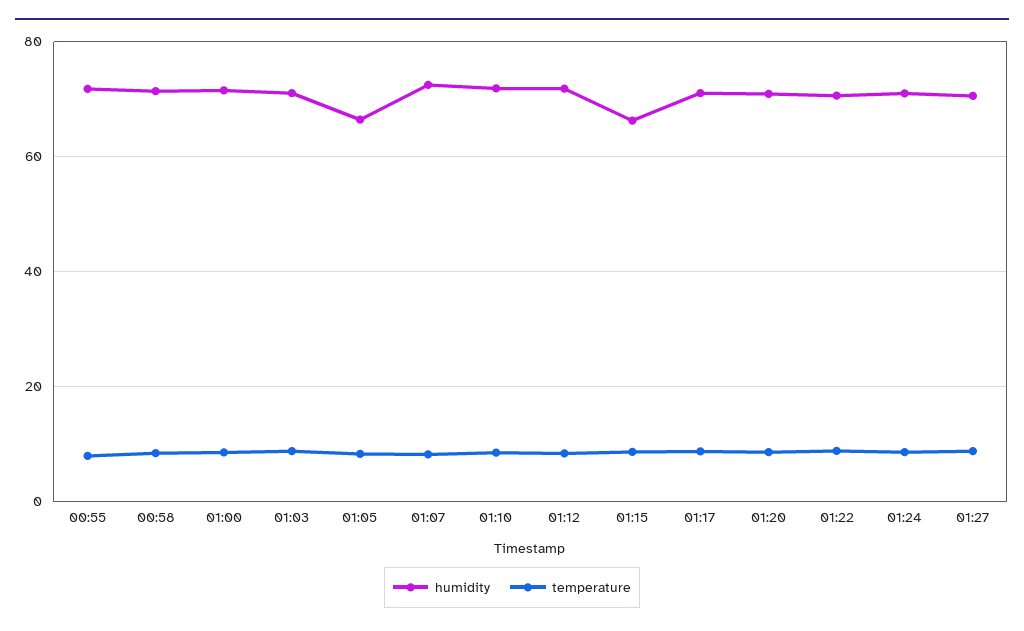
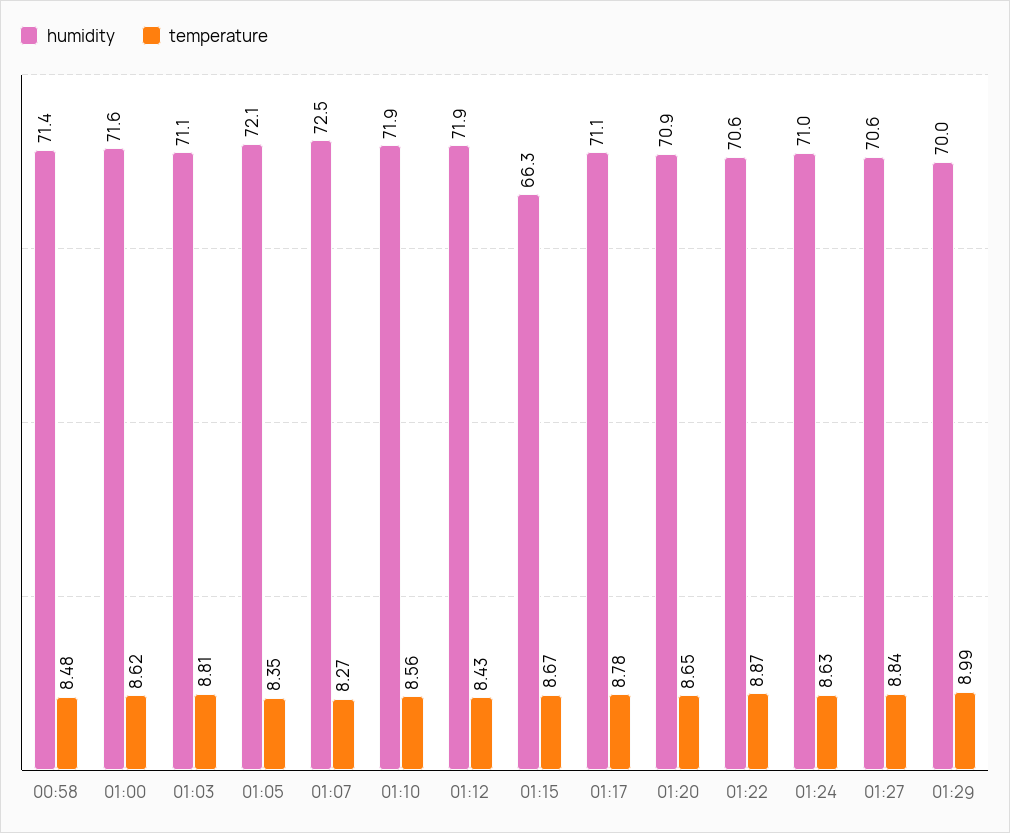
humidity, 00:55: 72 -> none
temperature, 00:55: 8 -> none
humidity, 01:05: 66 -> 72.1
humidity, 01:29: none -> 70
temperature, 01:29: none -> 8.99

